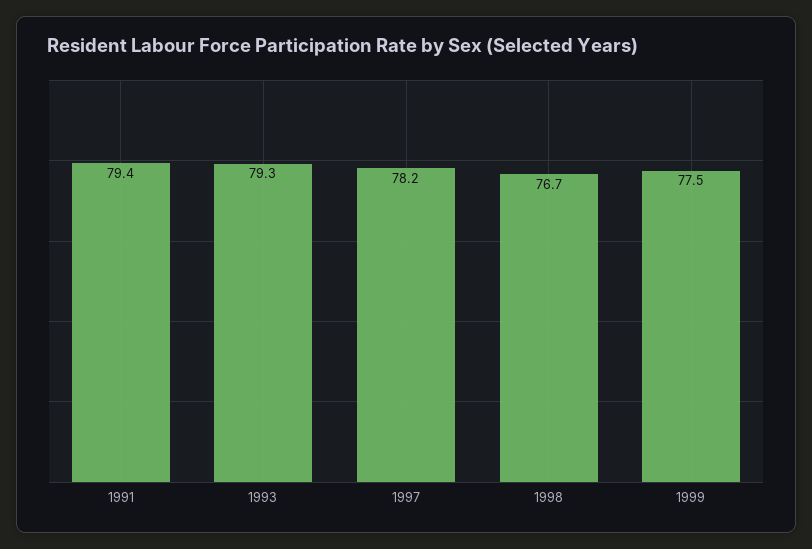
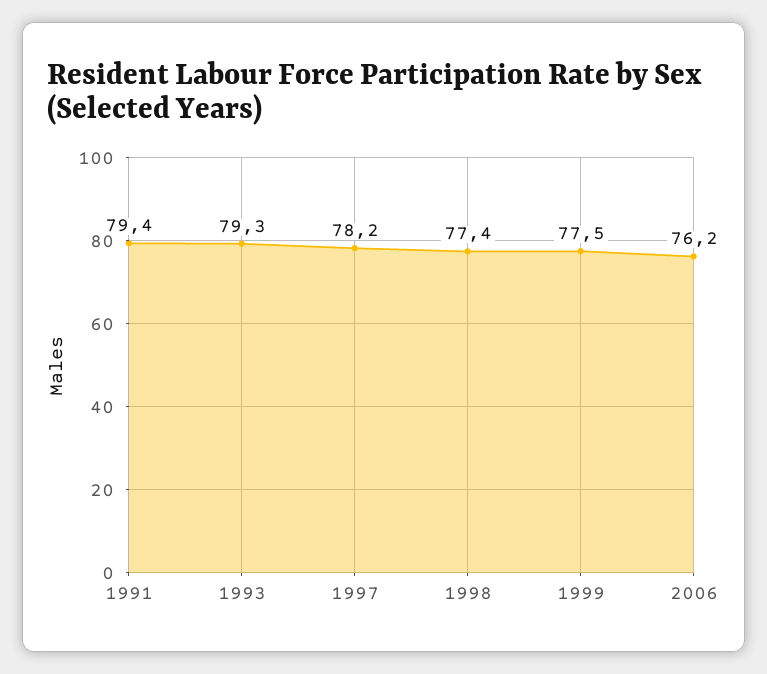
1998: 76.7 -> 77.4
2006: none -> 76.2

